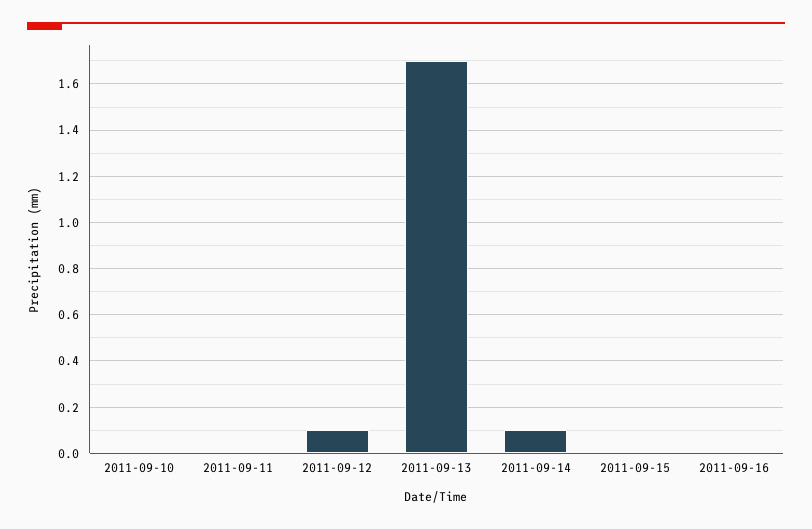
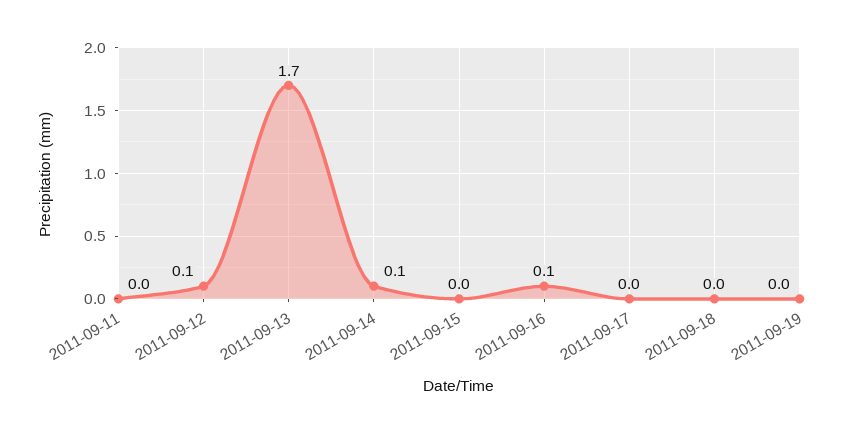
2011-09-10: 0 -> none
2011-09-16: 0 -> 0.1
2011-09-17: none -> 0
2011-09-18: none -> 0
2011-09-19: none -> 0

